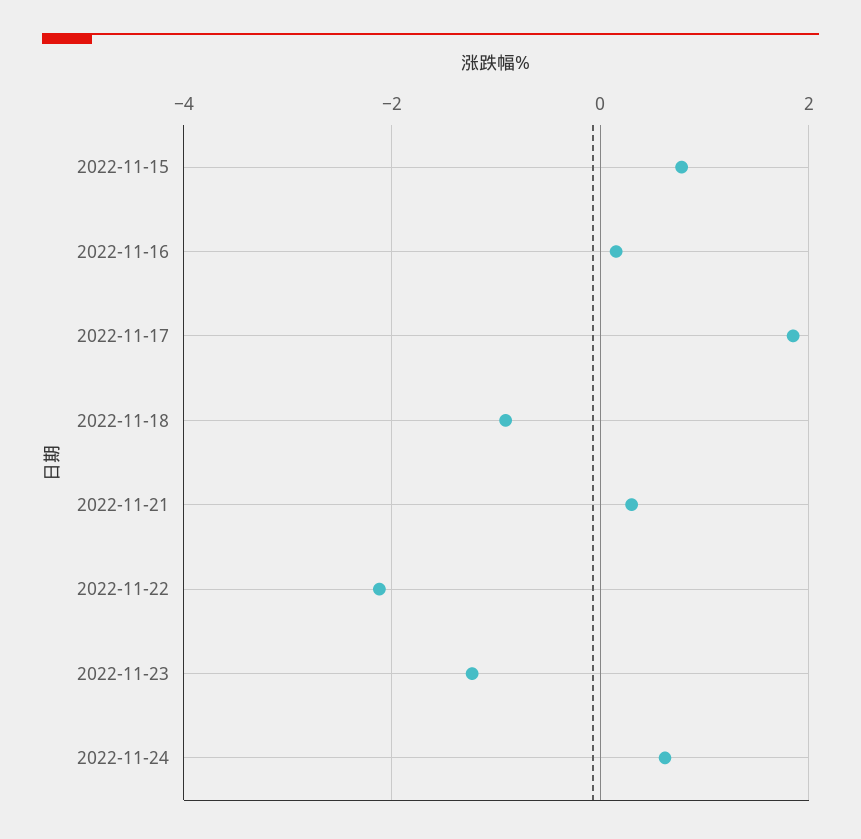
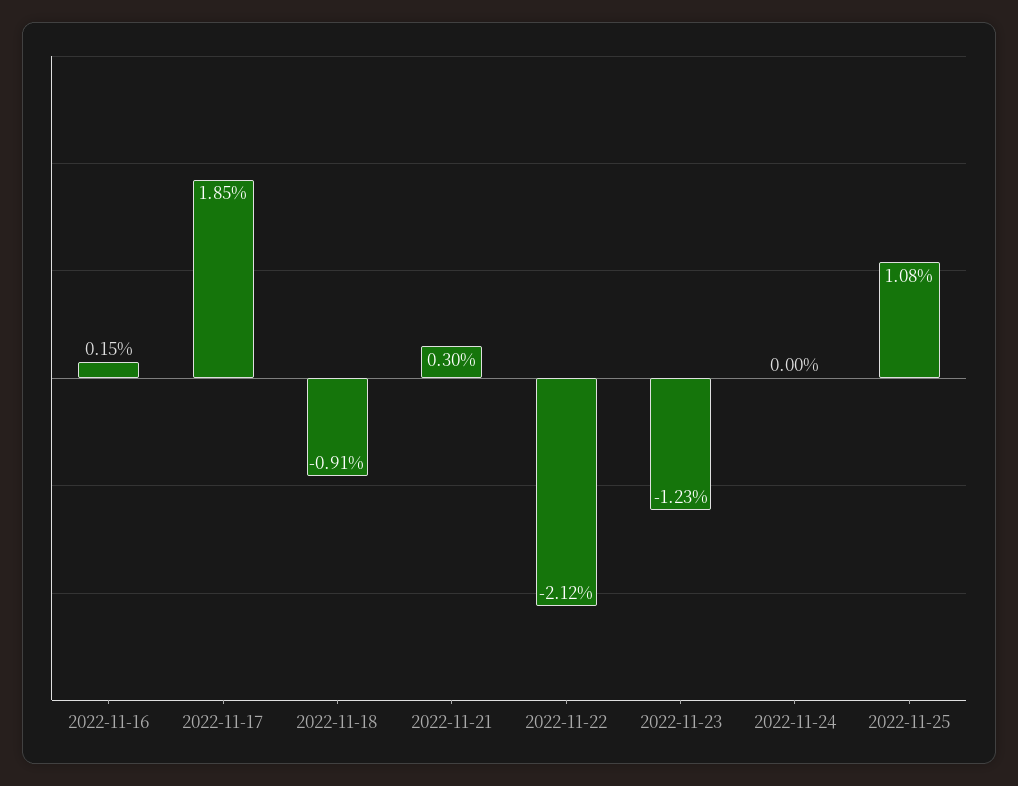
2022-11-15: 0.8 -> none
2022-11-24: 0.6 -> 0
2022-11-25: none -> 1.08

